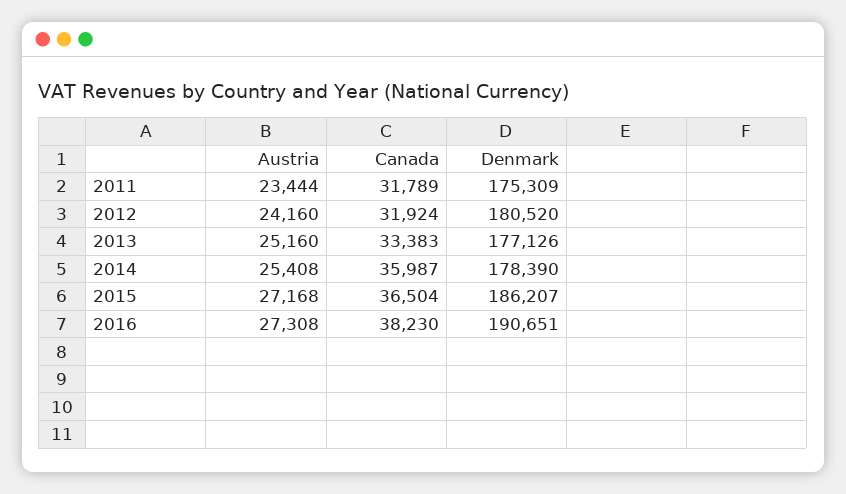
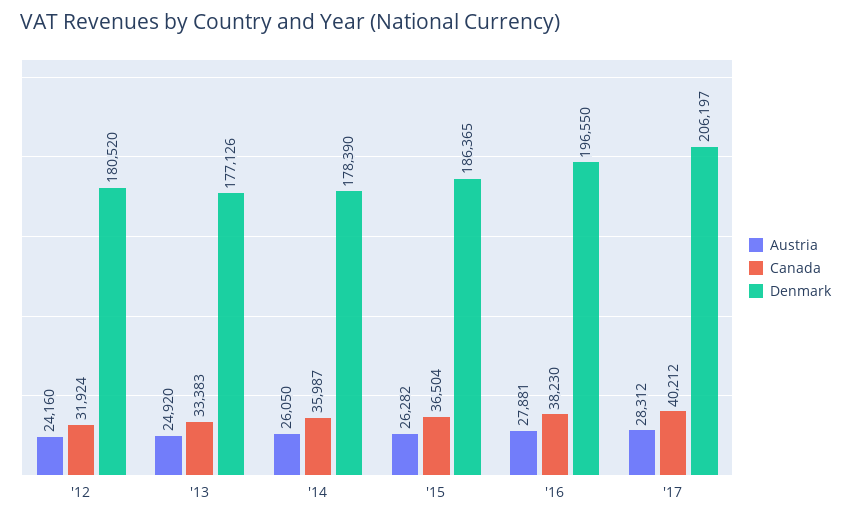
Austria, 2011: 23444 -> none
Canada, 2011: 31789 -> none
Denmark, 2011: 175309 -> none
Austria, 2013: 25160 -> 24920
Austria, 2014: 25408 -> 26050
Austria, 2015: 27168 -> 26282
Denmark, 2015: 186207 -> 186365
Austria, 2016: 27308 -> 27881
Denmark, 2016: 190651 -> 196550
Austria, '17: none -> 28312
Canada, '17: none -> 40212
Denmark, '17: none -> 206197

